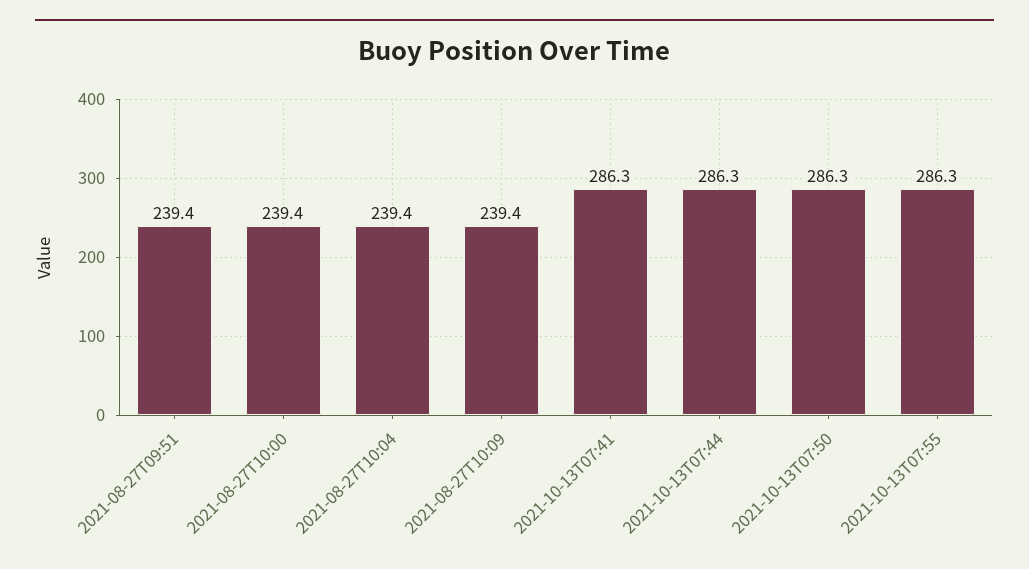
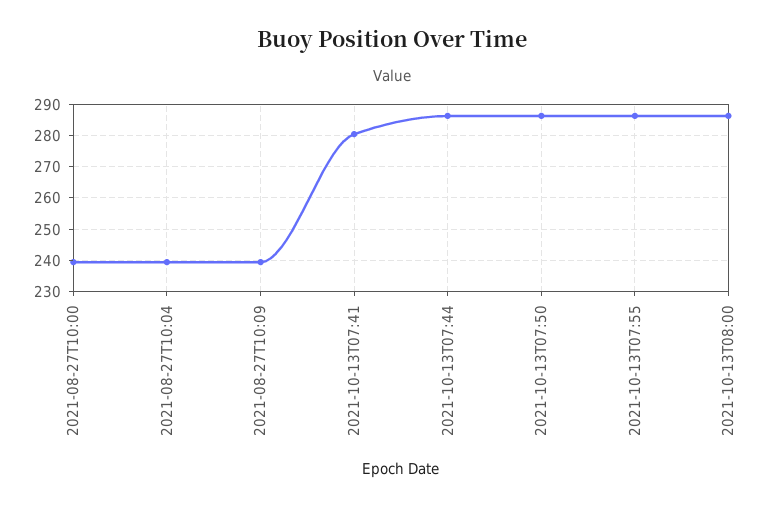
2021-08-27T09:51: 239.4 -> none
2021-10-13T07:41: 286.3 -> 280
2021-10-13T08:00: none -> 286

